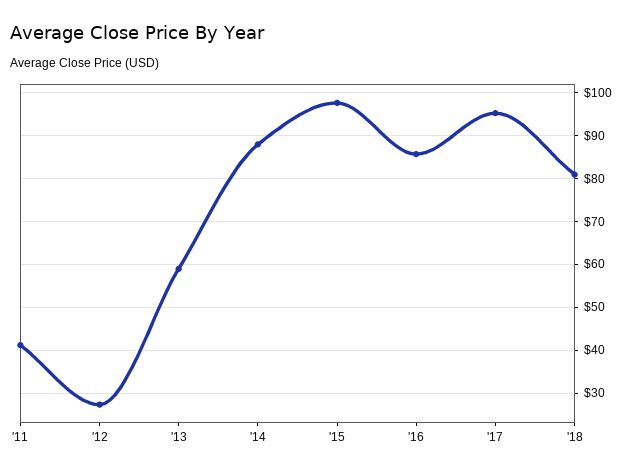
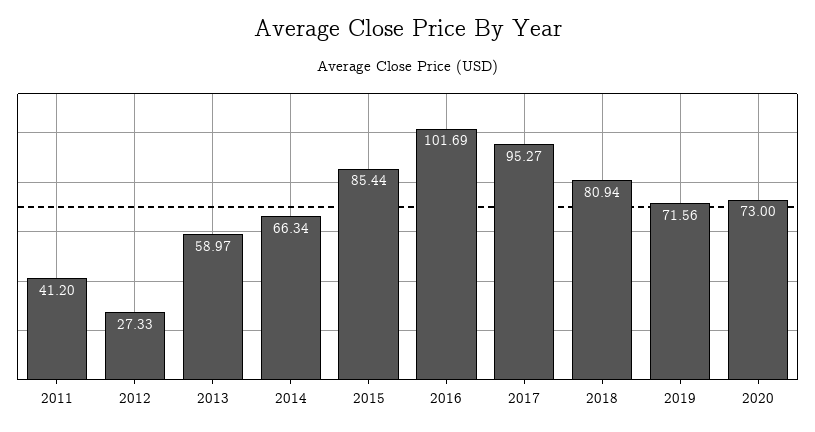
'14: 88 -> 66.34
'15: 98 -> 85.44
'16: 86 -> 101.69
2019: none -> 71.56
2020: none -> 73

